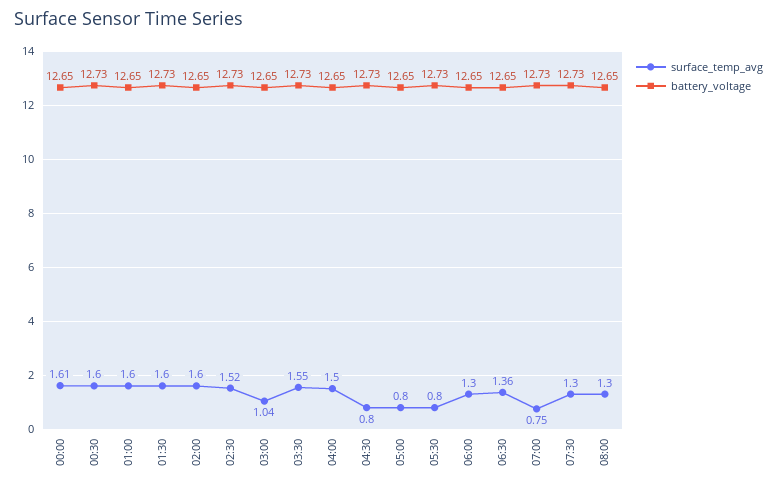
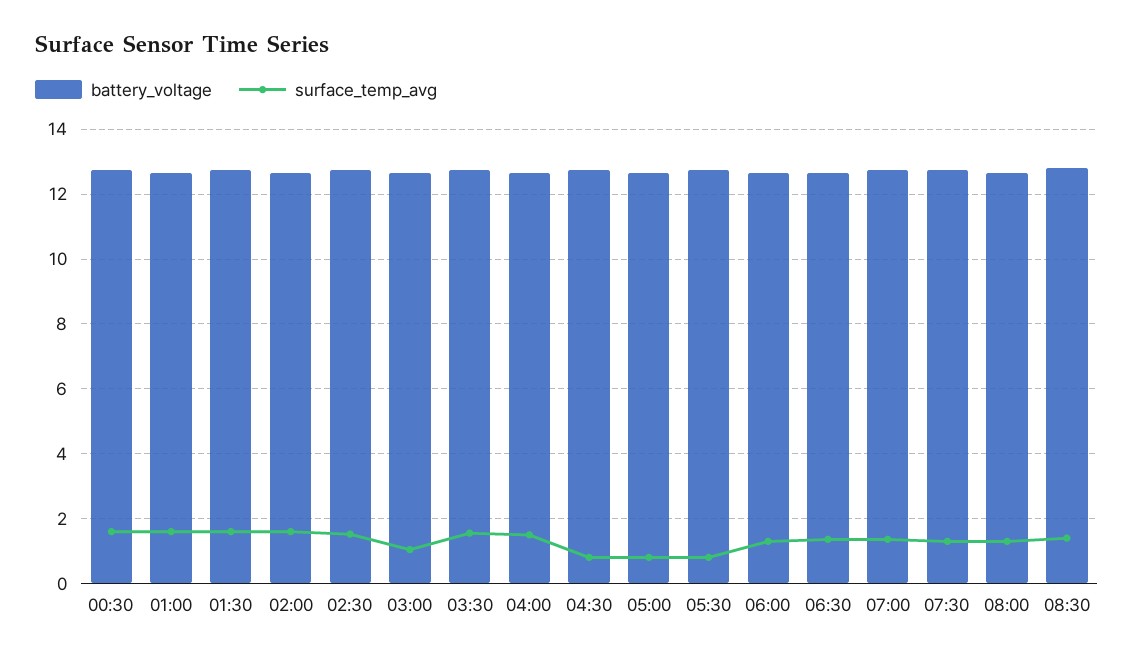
surface_temp_avg, 00:00: 1.61 -> none
battery_voltage, 00:00: 12.65 -> none
surface_temp_avg, 07:00: 0.75 -> 1.4
battery_voltage, 08:30: none -> 12.8
surface_temp_avg, 08:30: none -> 1.4

